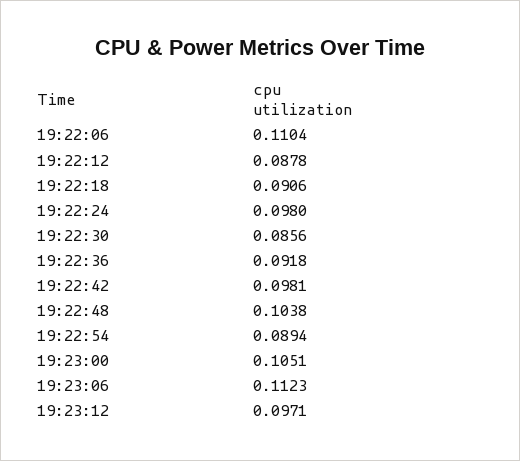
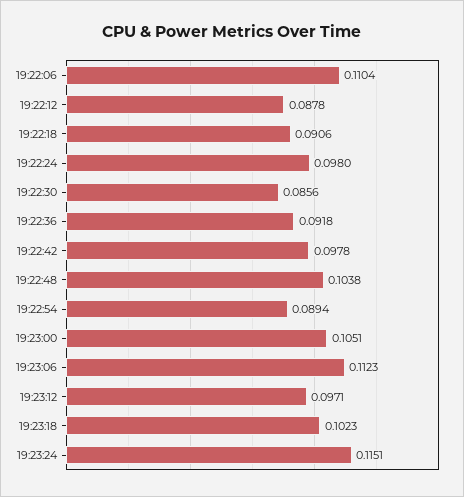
19:22:42: 0.0981 -> 0.0978
19:23:18: none -> 0.1023
19:23:24: none -> 0.1151

